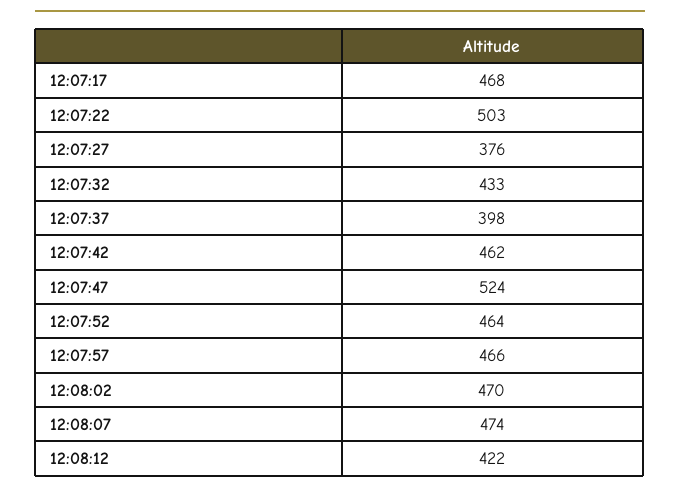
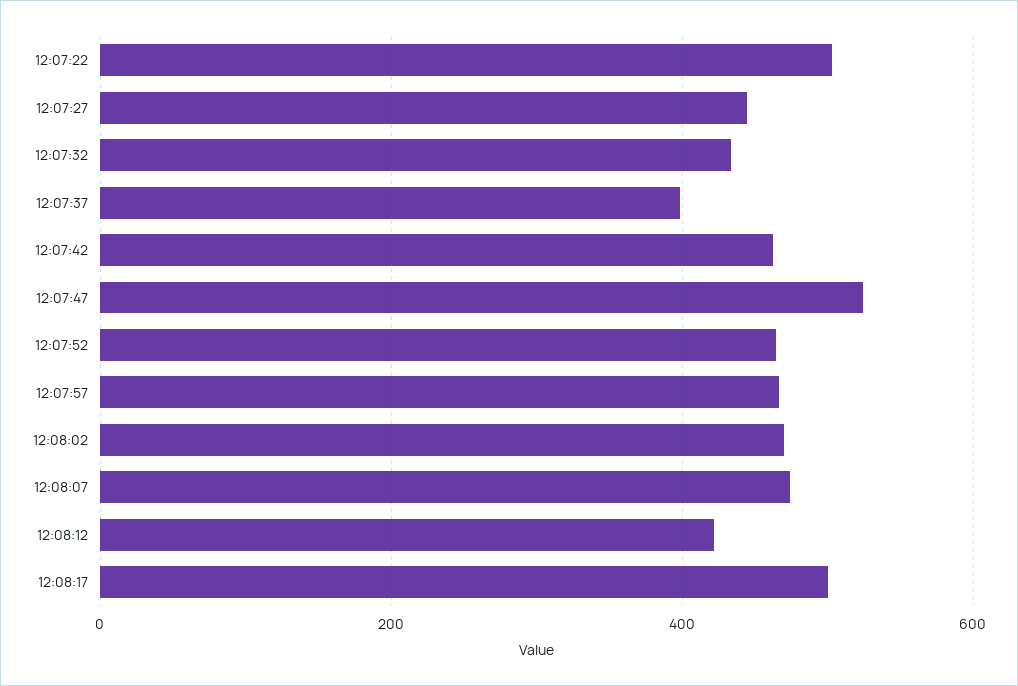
12:07:17: 468 -> none
12:07:27: 376 -> 440
12:08:17: none -> 500

